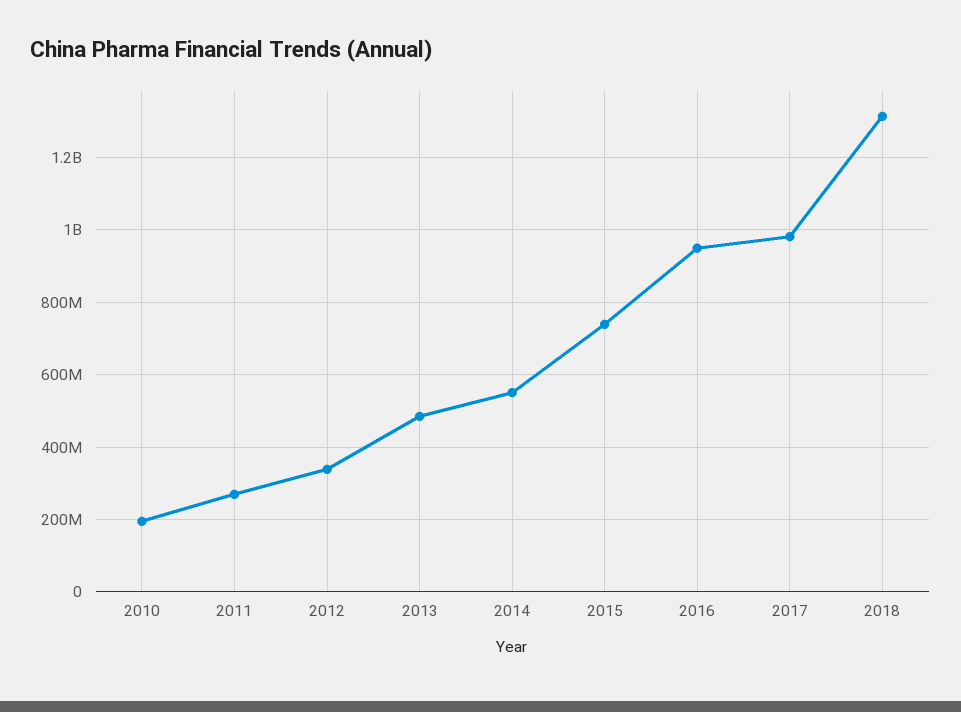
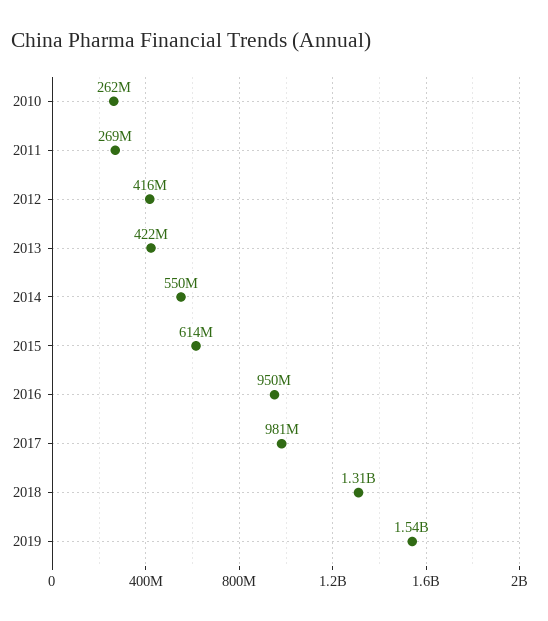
2010: 200000000 -> 262000000
2012: 340000000 -> 416000000
2013: 480000000 -> 422000000
2015: 740000000 -> 614000000
2019: none -> 1540000000

